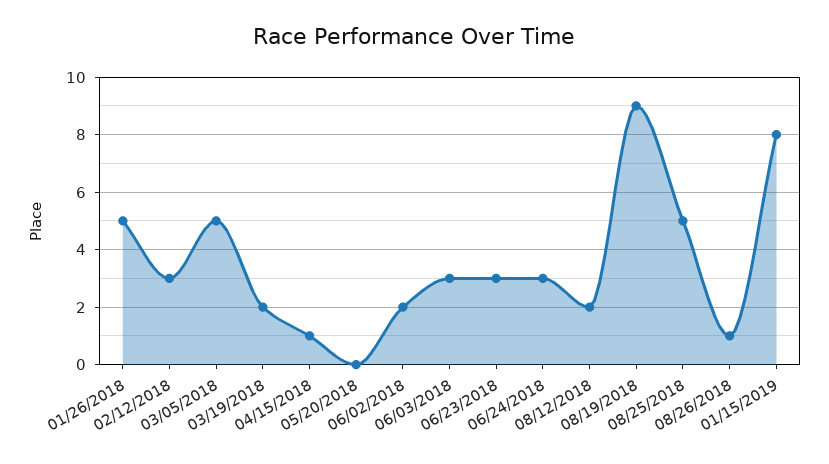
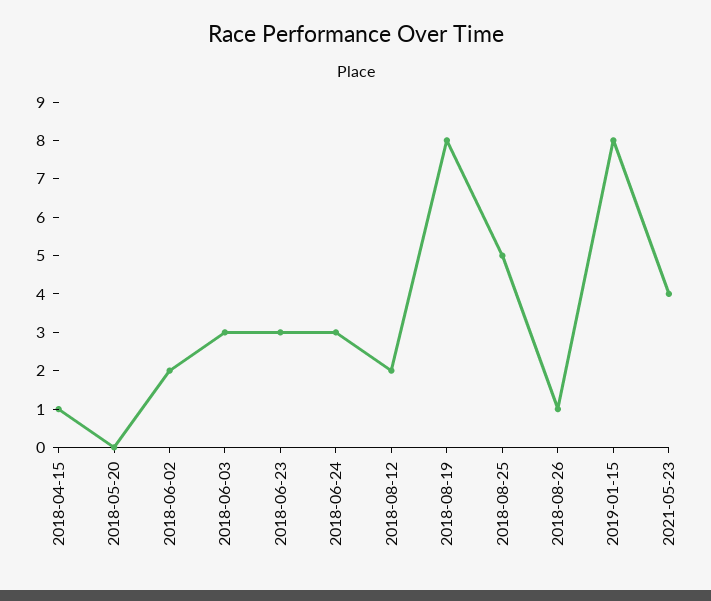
01/26/2018: 5 -> none
02/12/2018: 3 -> none
03/05/2018: 5 -> none
03/19/2018: 2 -> none
08/19/2018: 9 -> 8
2021-05-23: none -> 4

